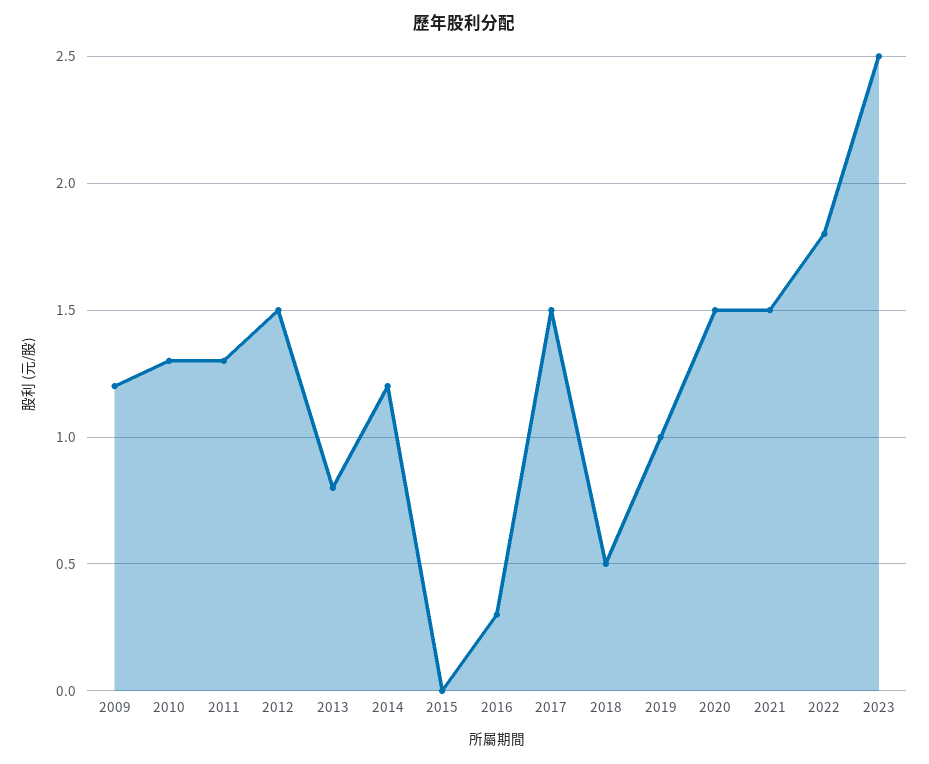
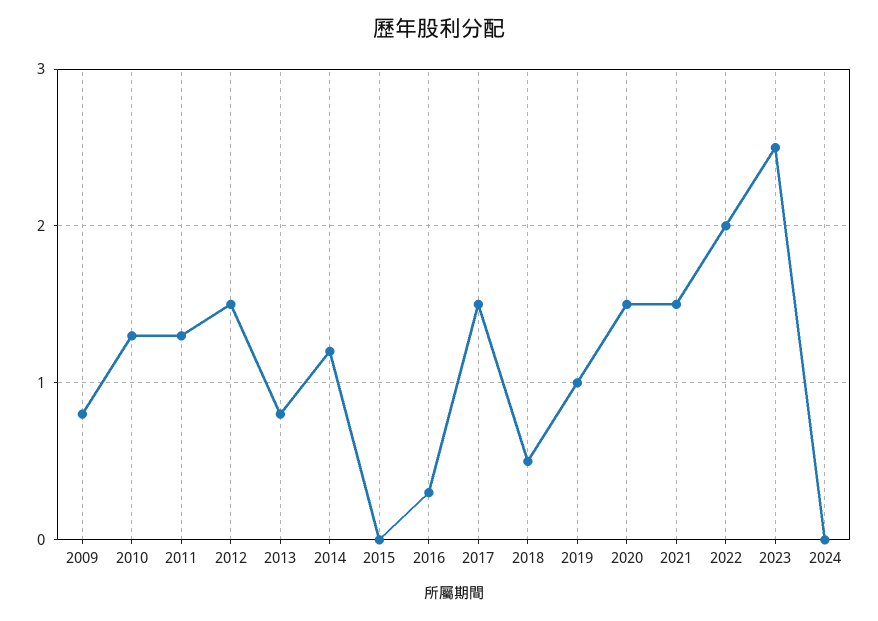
2009: 1.2 -> 0.8
2022: 1.8 -> 2
2024: none -> 0

